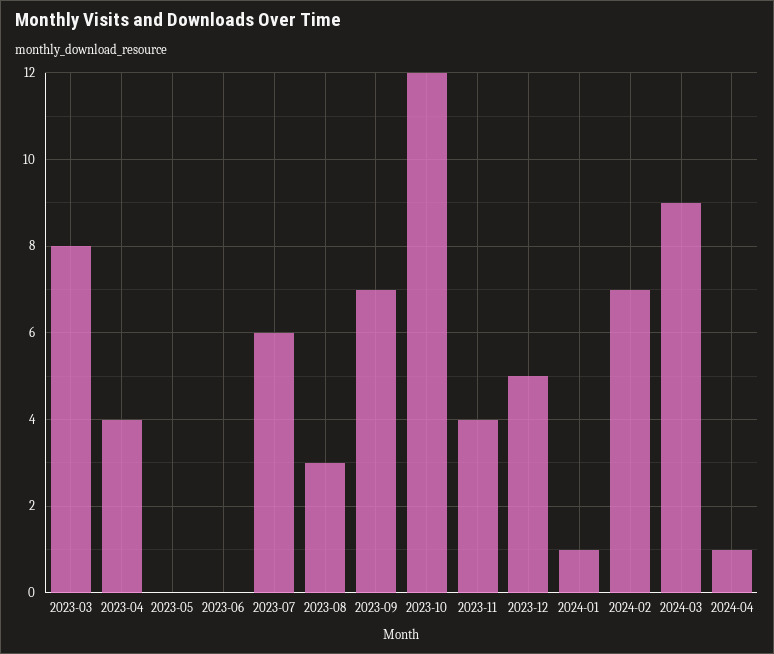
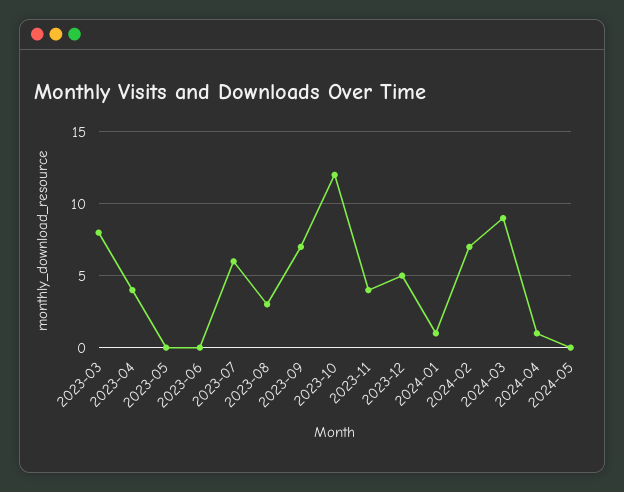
2024-05: none -> 0

